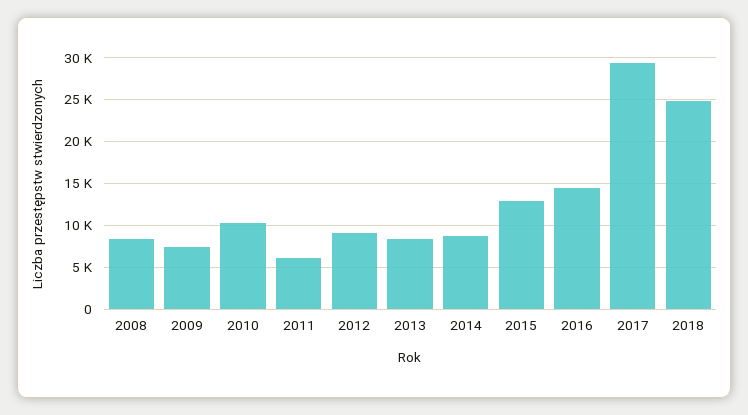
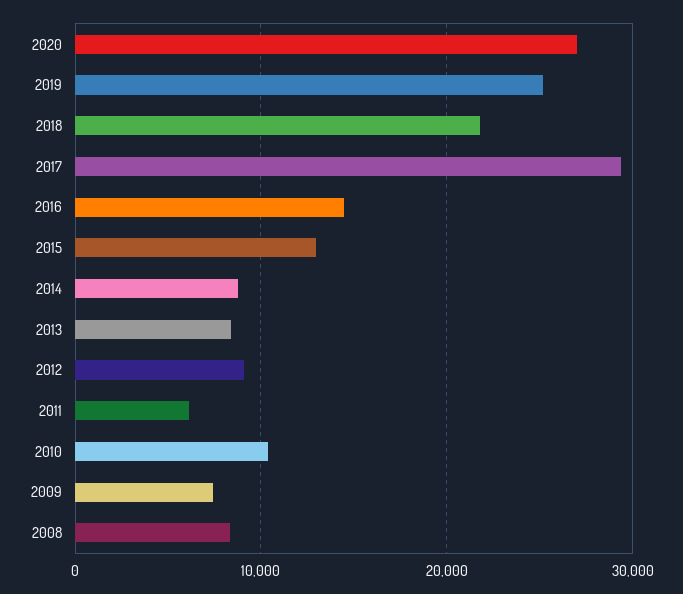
2018: 25000 -> 22000
2020: none -> 27000
2019: none -> 25000

